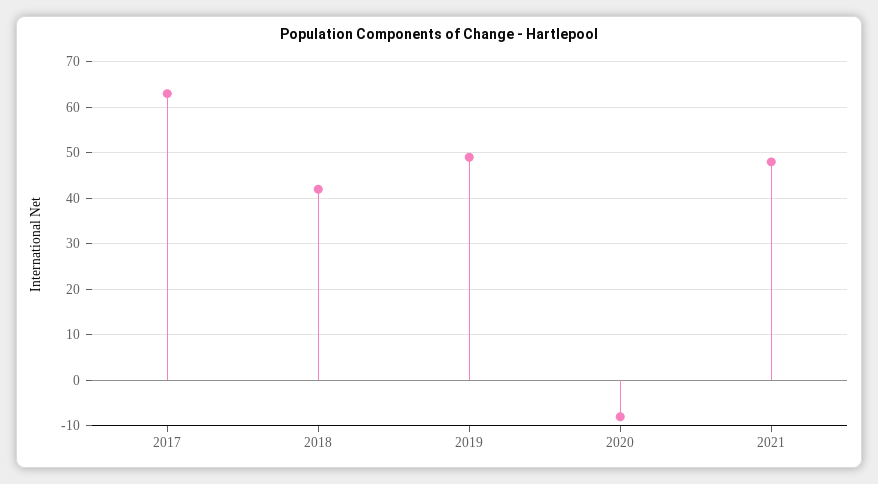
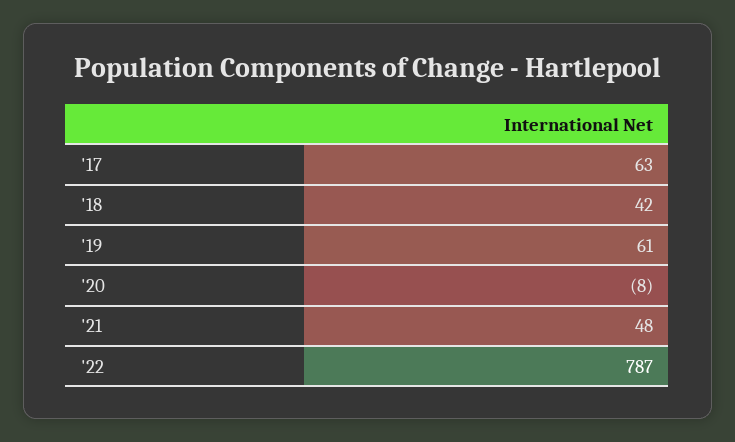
2019: 50 -> 61
'22: none -> 787

